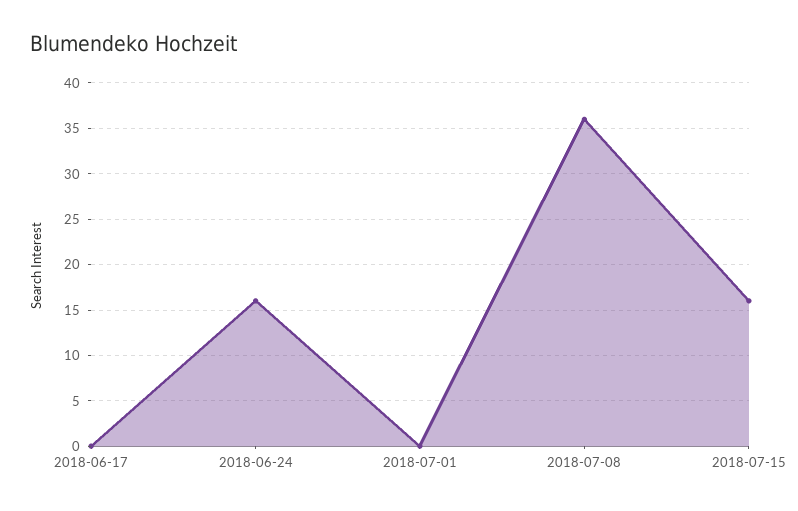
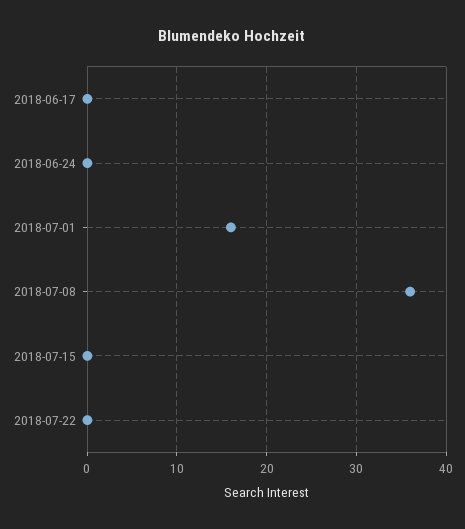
2018-06-24: 16 -> 0
2018-07-01: 0 -> 16
2018-07-15: 16 -> 0
2018-07-22: none -> 0

